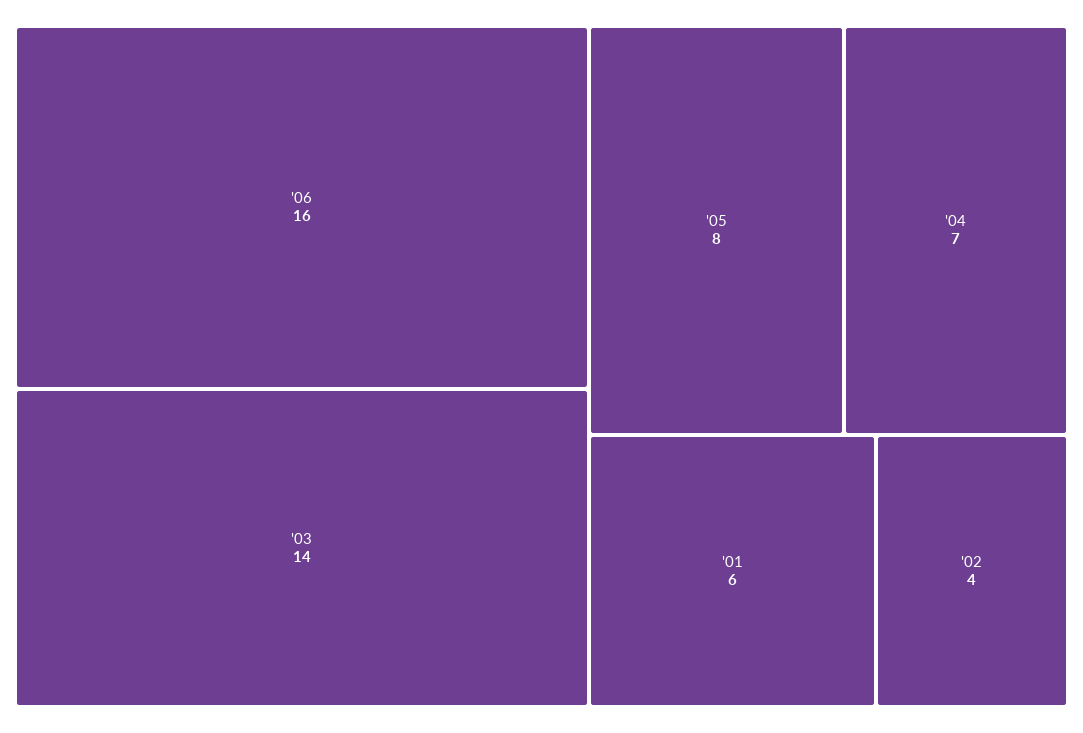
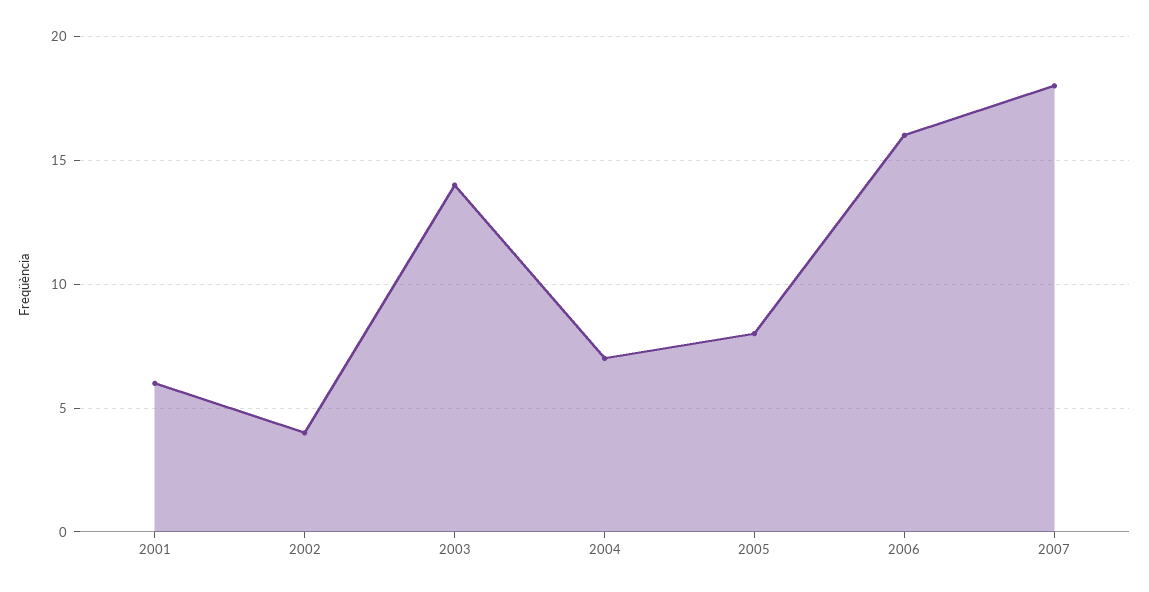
2007: none -> 18

